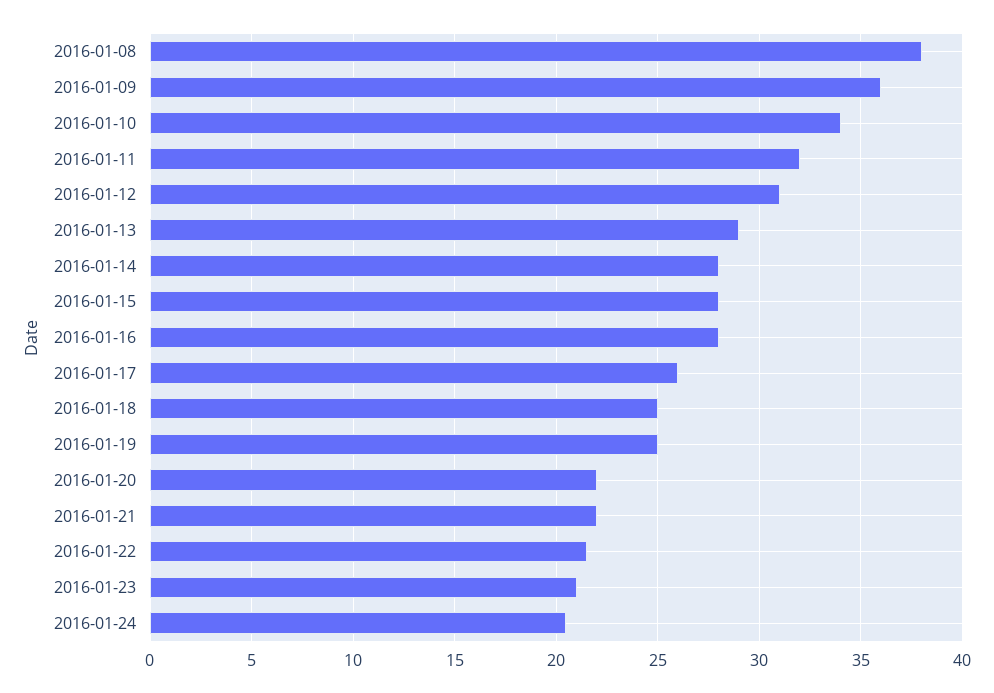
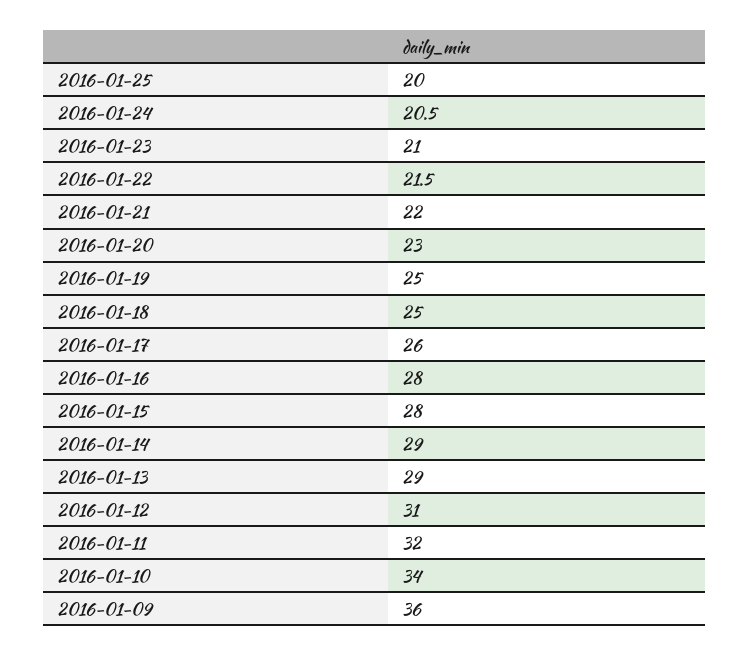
2016-01-08: 38 -> none
2016-01-14: 28 -> 29
2016-01-20: 22 -> 23
2016-01-25: none -> 20

